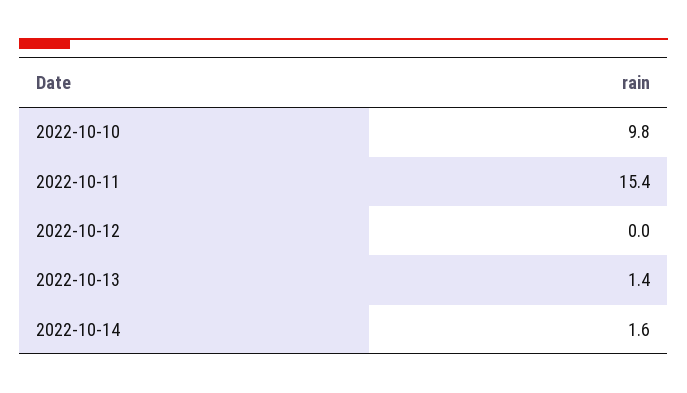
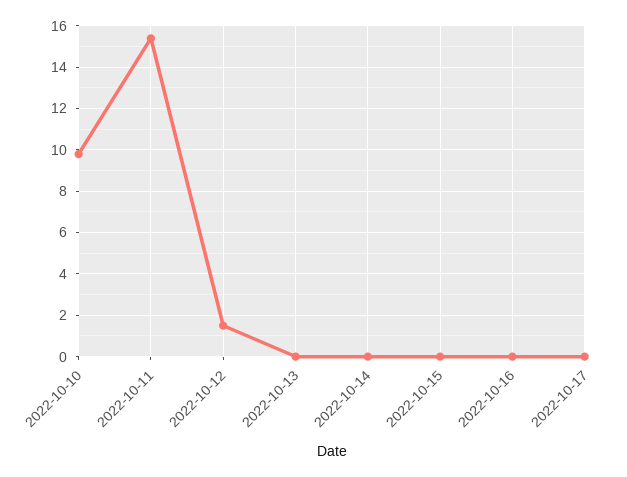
2022-10-12: 0 -> 1.5
2022-10-13: 1.4 -> 0
2022-10-14: 1.6 -> 0
2022-10-15: none -> 0
2022-10-16: none -> 0
2022-10-17: none -> 0

